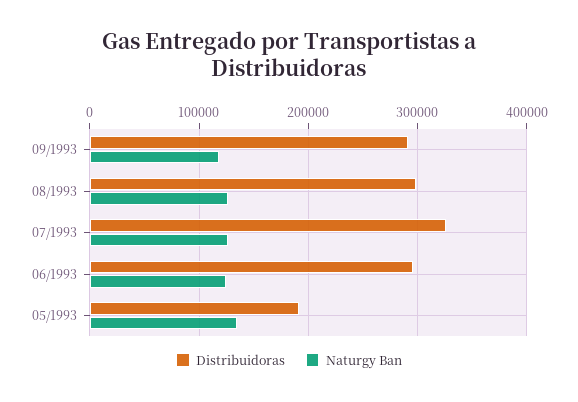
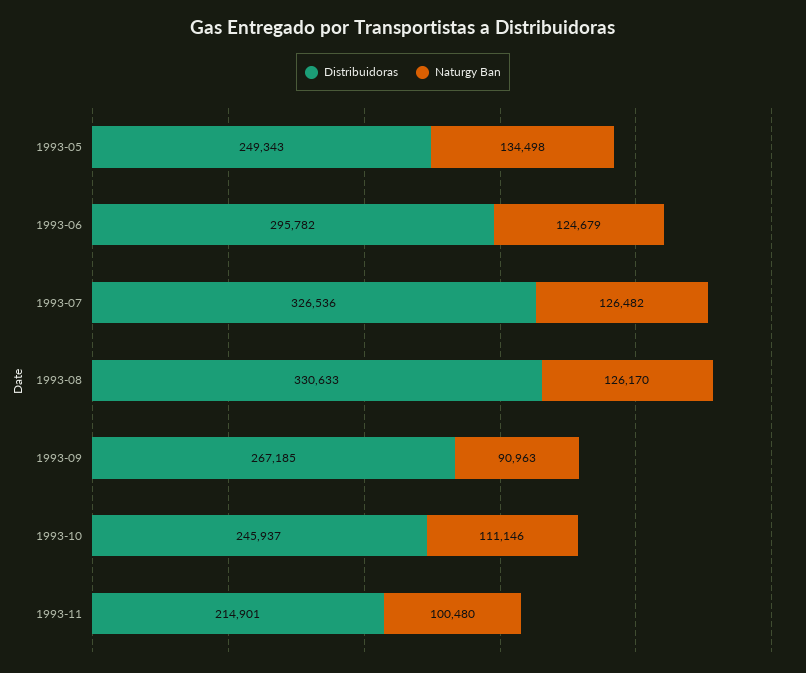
Distribuidoras, 09/1993: 290000 -> 267185
Naturgy Ban, 09/1993: 120000 -> 90963
Distribuidoras, 08/1993: 300000 -> 330633
Distribuidoras, 05/1993: 190000 -> 249343
Distribuidoras, 1993-10: none -> 245937
Naturgy Ban, 1993-10: none -> 111146
Distribuidoras, 1993-11: none -> 214901
Naturgy Ban, 1993-11: none -> 100480

